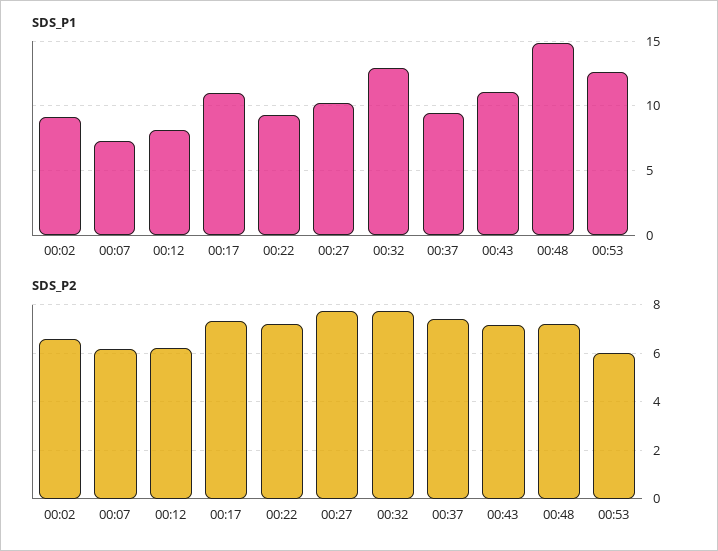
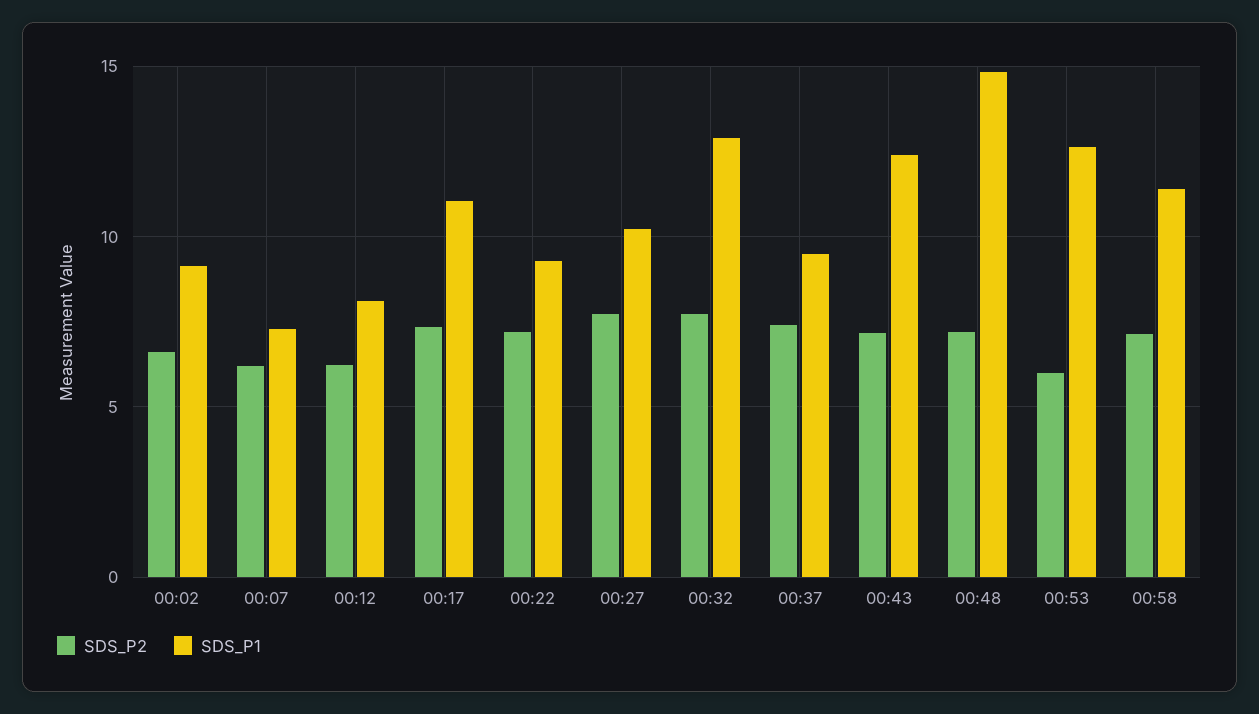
SDS_P1, 00:43: 11 -> 12.5
SDS_P2, 00:58: none -> 7
SDS_P1, 00:58: none -> 11.5

